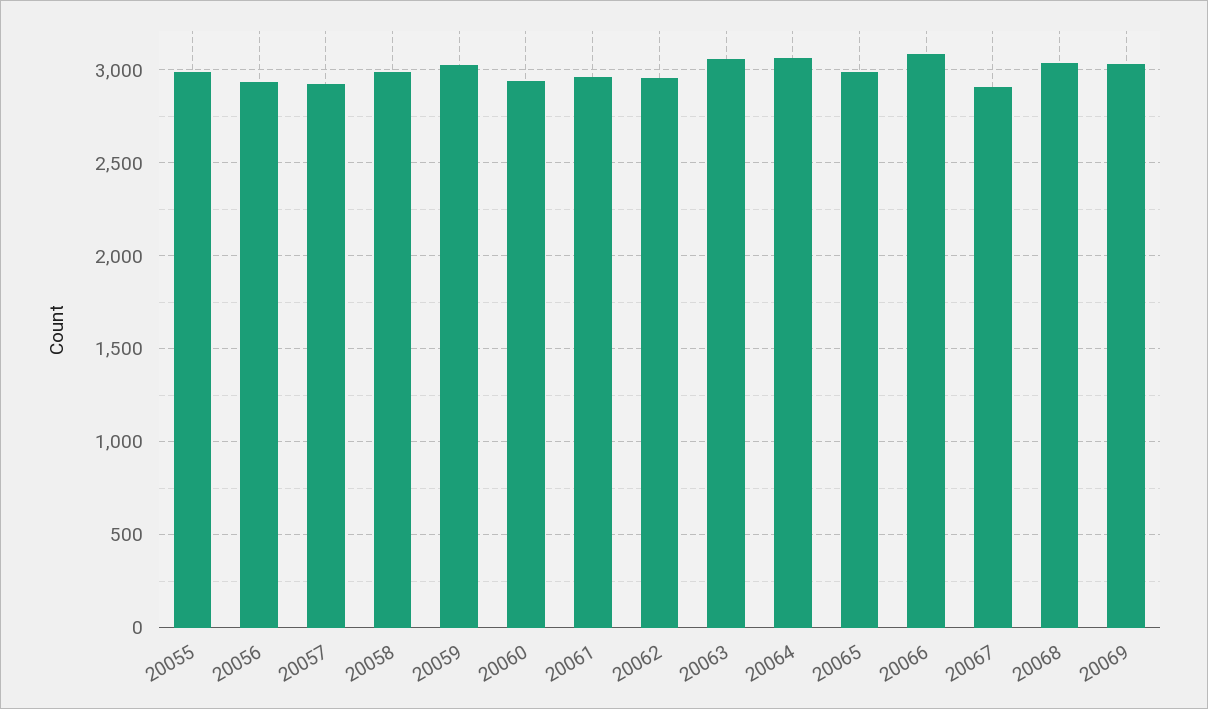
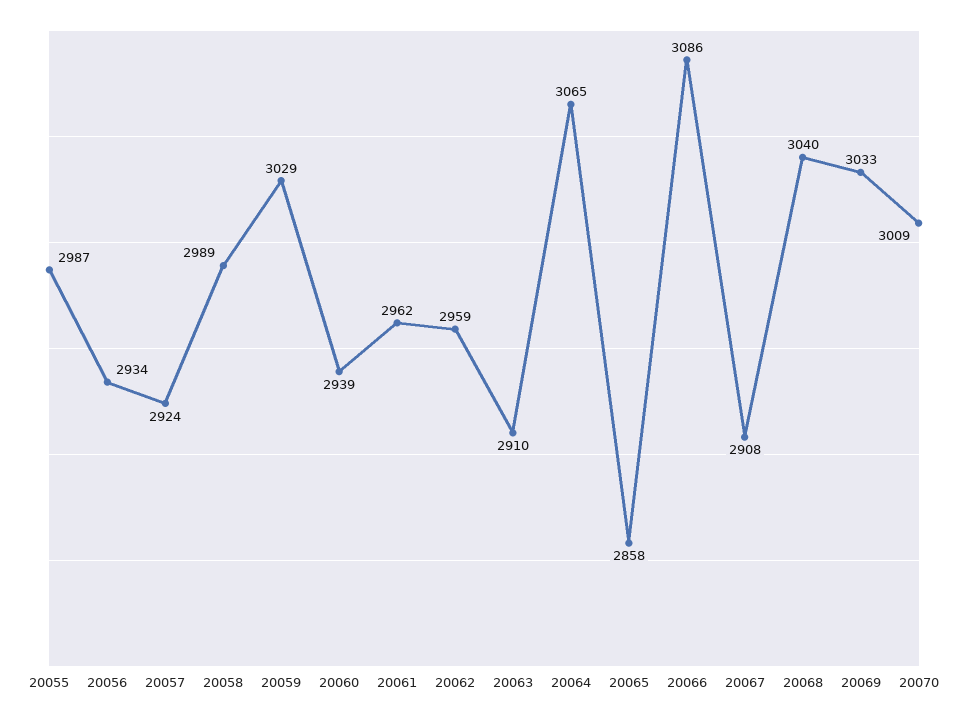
20063: 3050 -> 2910
20065: 3000 -> 2858
20070: none -> 3009

